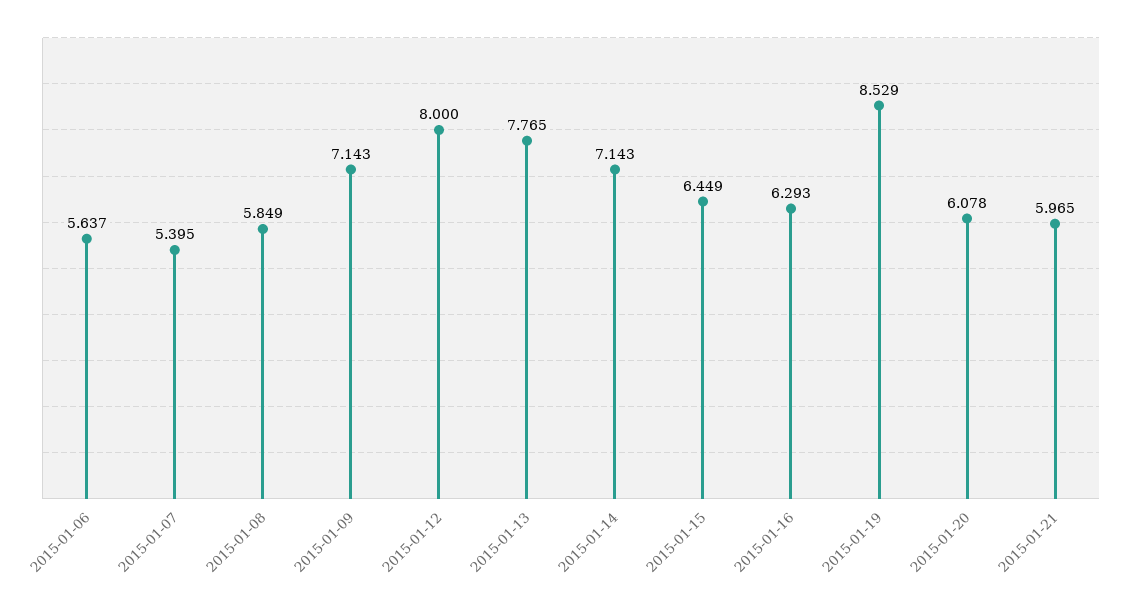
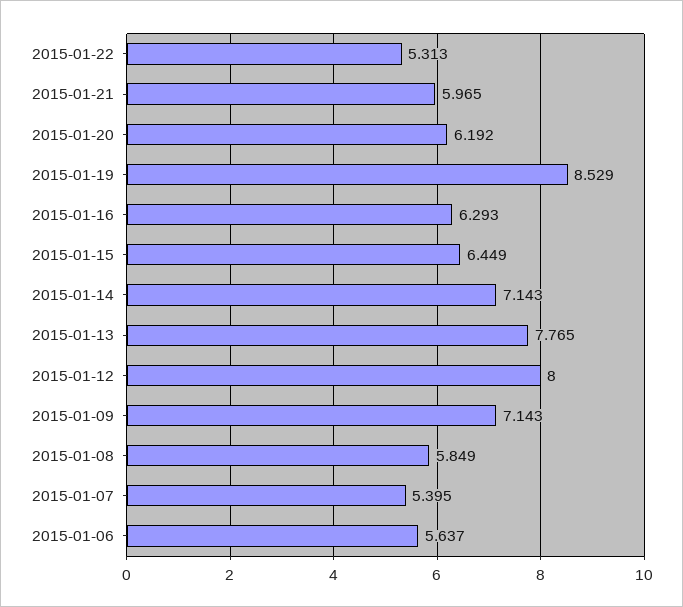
2015-01-20: 6.078 -> 6.192
2015-01-22: none -> 5.313

